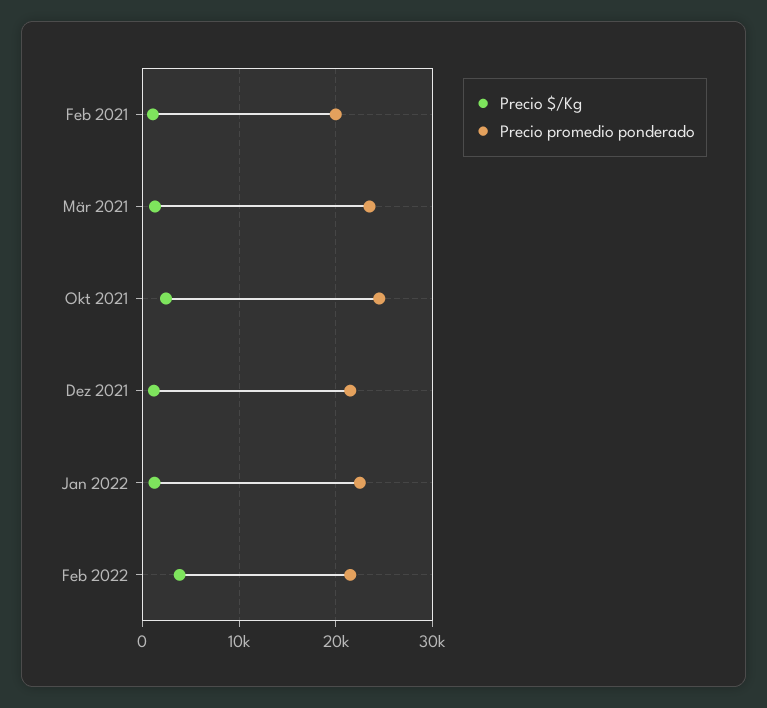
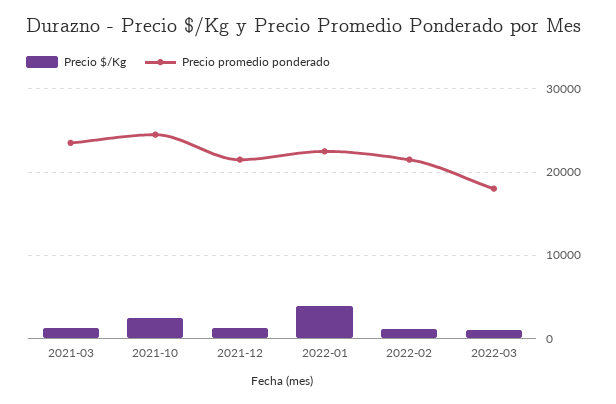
Precio $/Kg, Feb 2021: 1000 -> none
Precio promedio ponderado, Feb 2021: 20000 -> none
Precio $/Kg, Jan 2022: 1000 -> 4000
Precio $/Kg, Feb 2022: 4000 -> 1000
Precio $/Kg, 2022-03: none -> 1000
Precio promedio ponderado, 2022-03: none -> 18000

